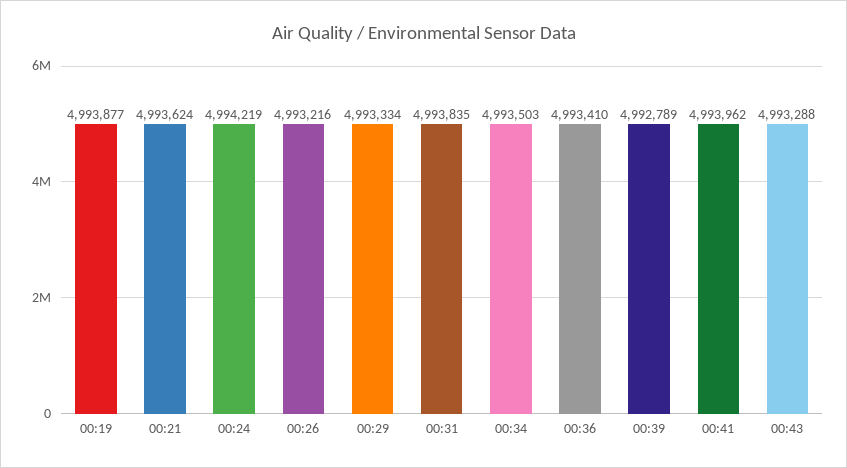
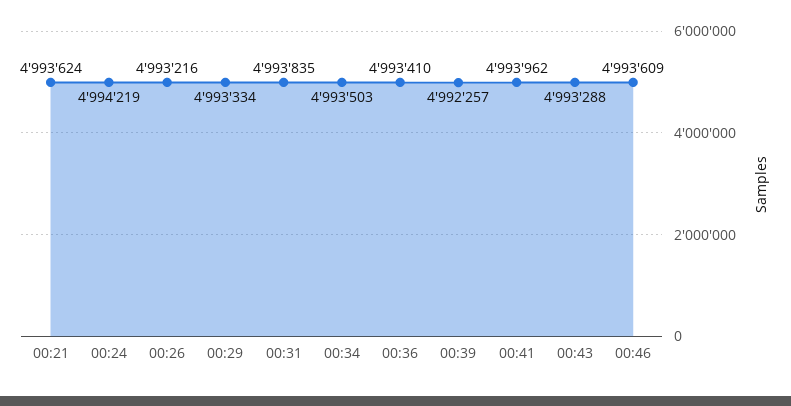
00:19: 4993877 -> none
00:39: 4992789 -> 4992257
00:46: none -> 4993609

